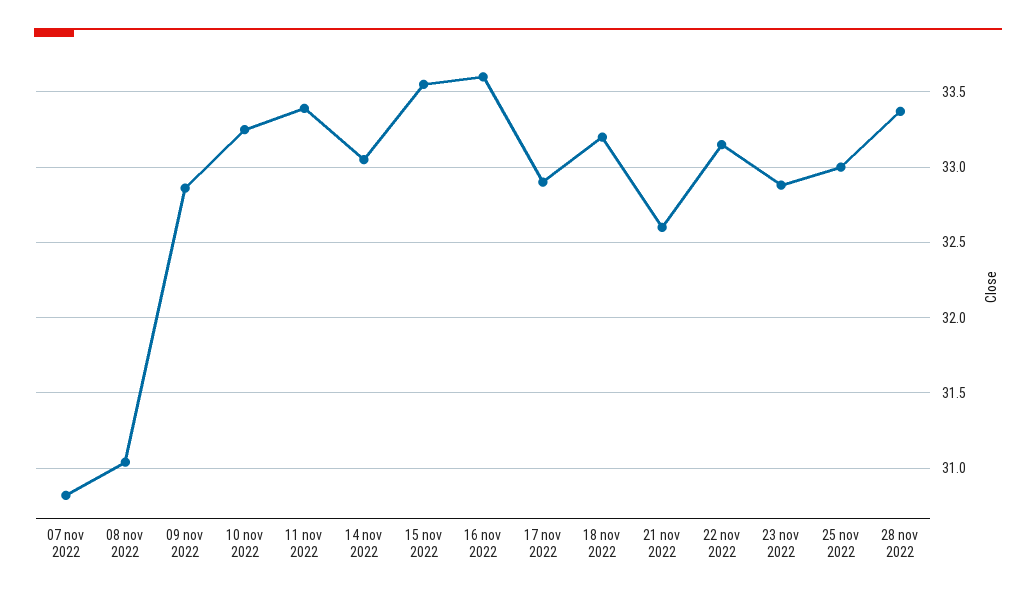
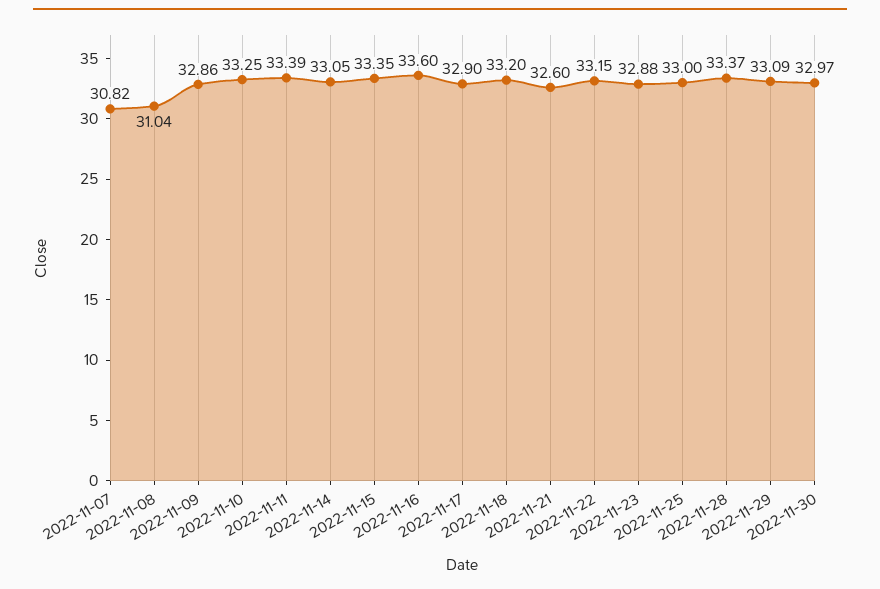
15 nov 2022: 33.55 -> 33.35
2022-11-29: none -> 33.09
2022-11-30: none -> 32.97

